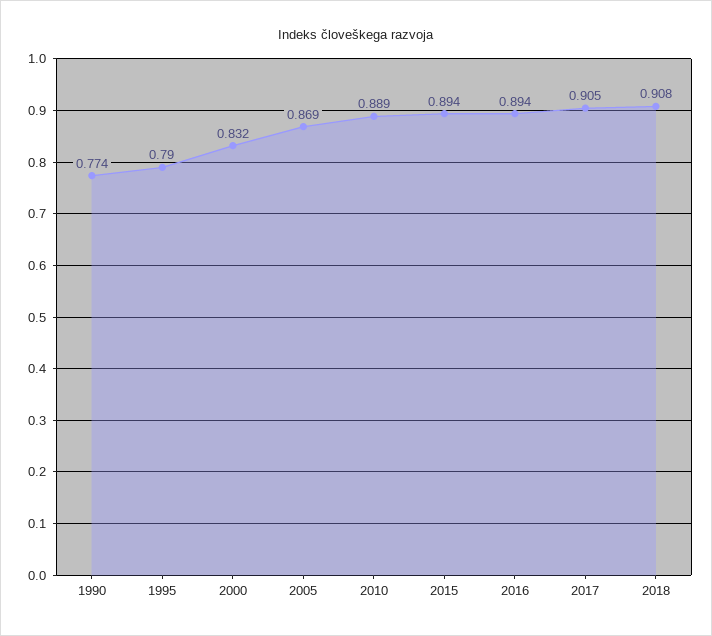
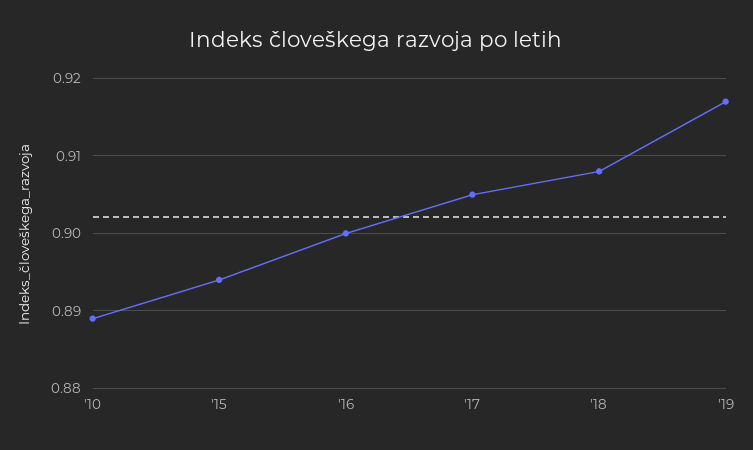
1990: 0.774 -> none
1995: 0.79 -> none
2000: 0.832 -> none
2005: 0.869 -> none
2016: 0.894 -> 0.9
'19: none -> 0.917

